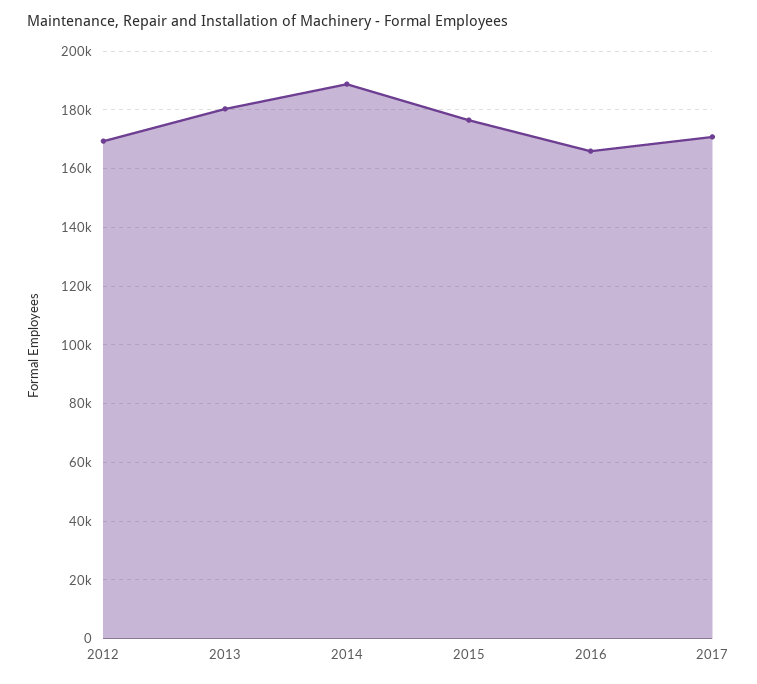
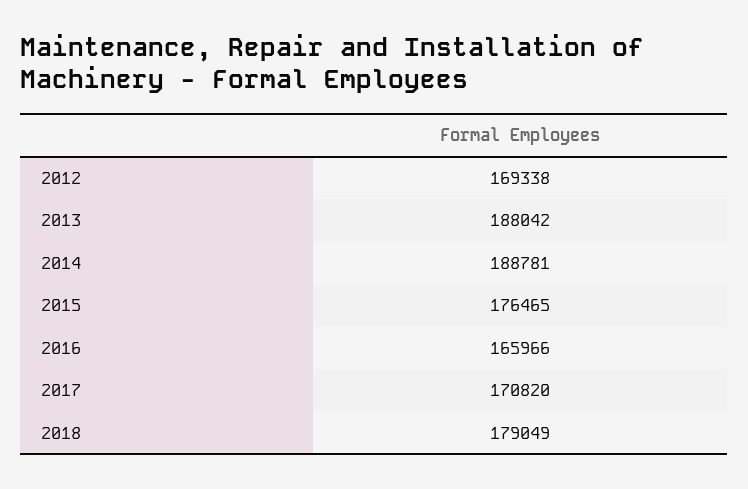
2013: 180000 -> 188042
2018: none -> 179049

